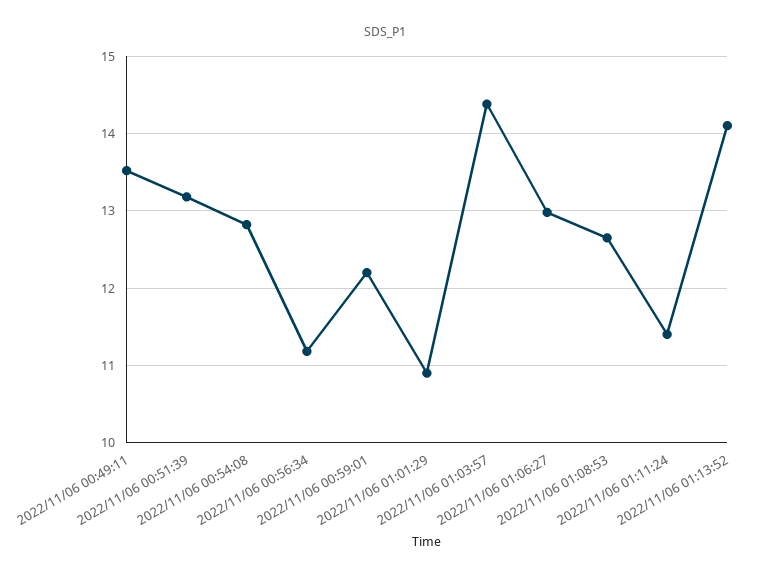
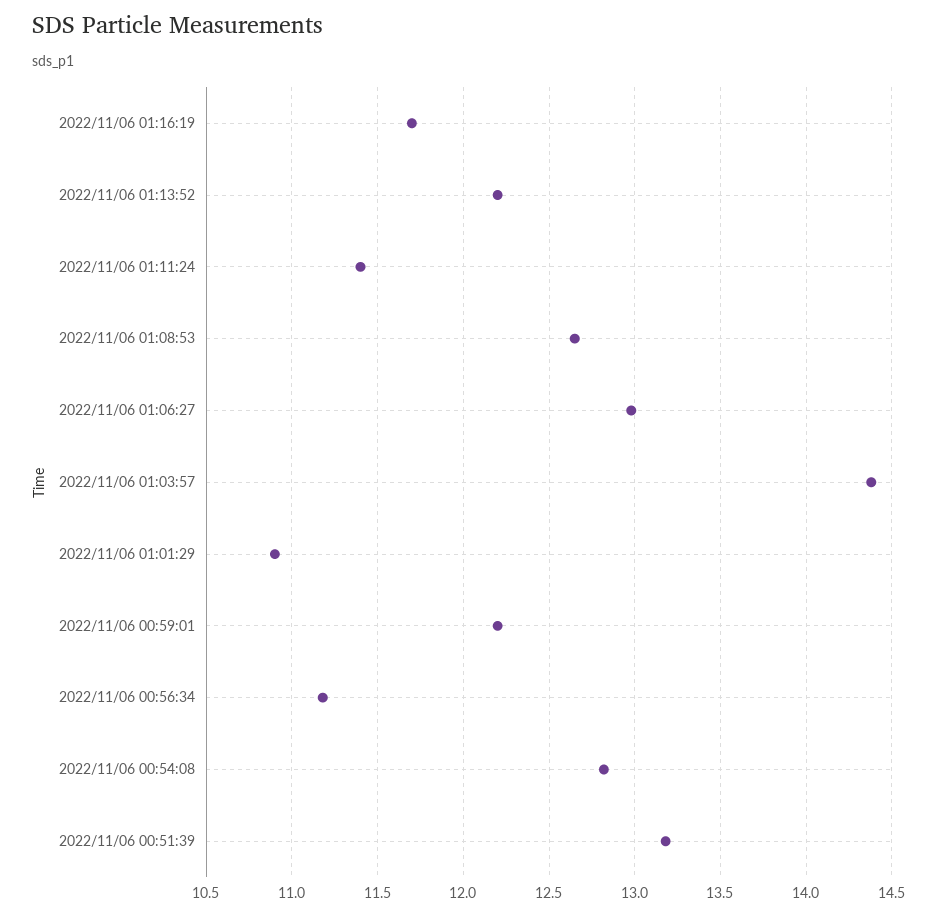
2022/11/06 00:49:11: 13.5 -> none
2022/11/06 01:13:52: 14.1 -> 12.2
2022/11/06 01:16:19: none -> 11.7

